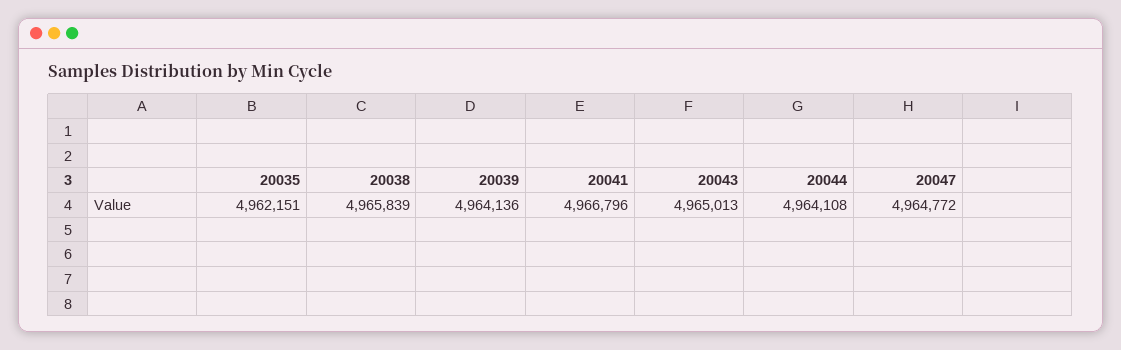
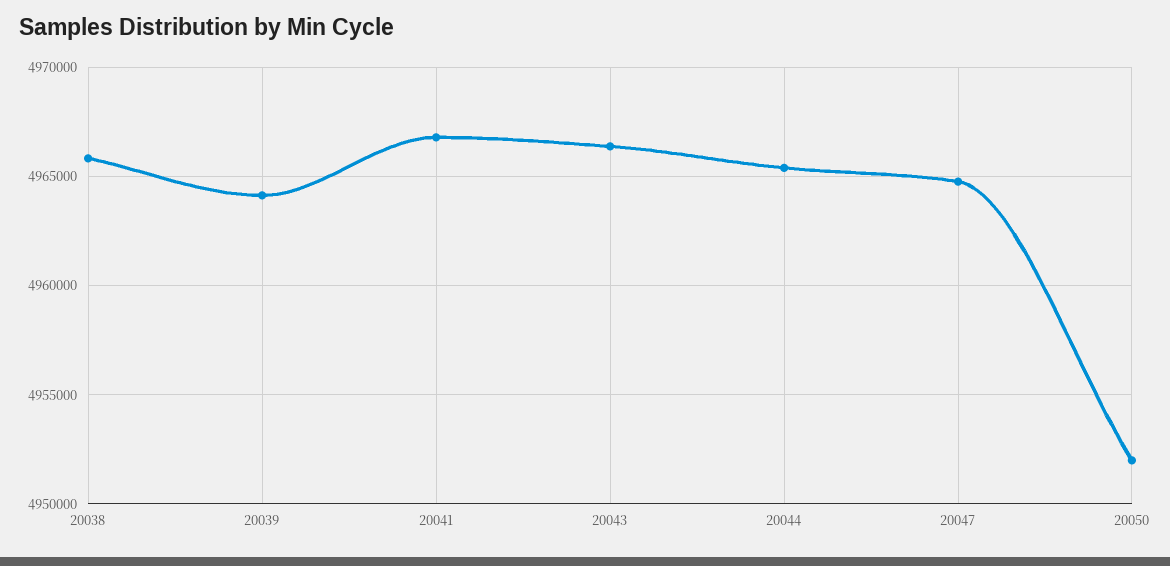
20035: 4962151 -> none
20043: 4965013 -> 4966500
20044: 4964108 -> 4965500
20050: none -> 4952000

